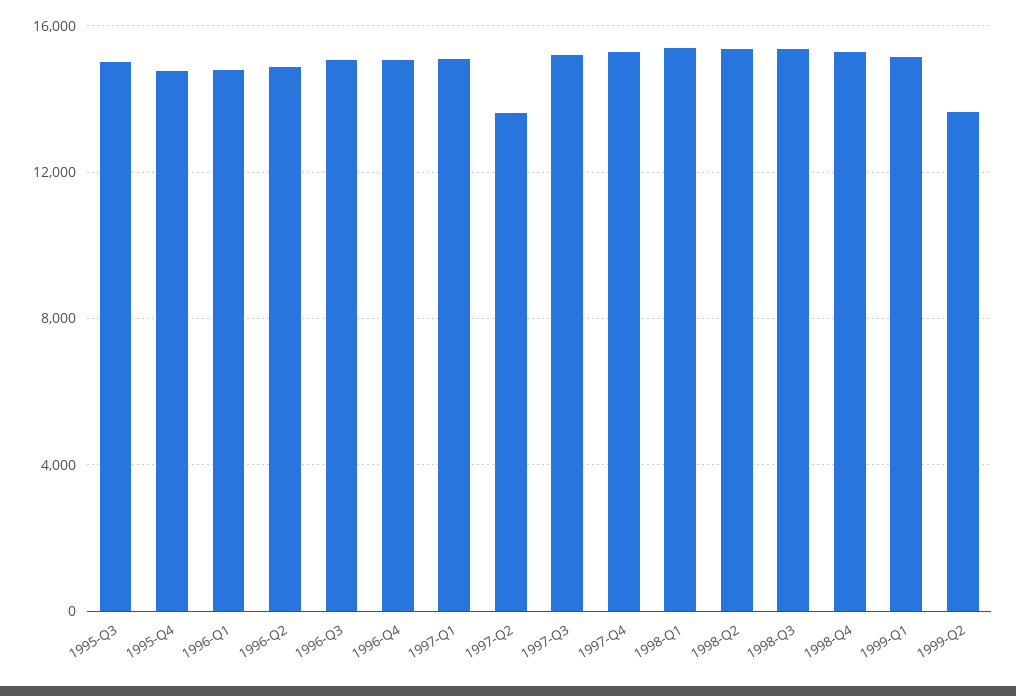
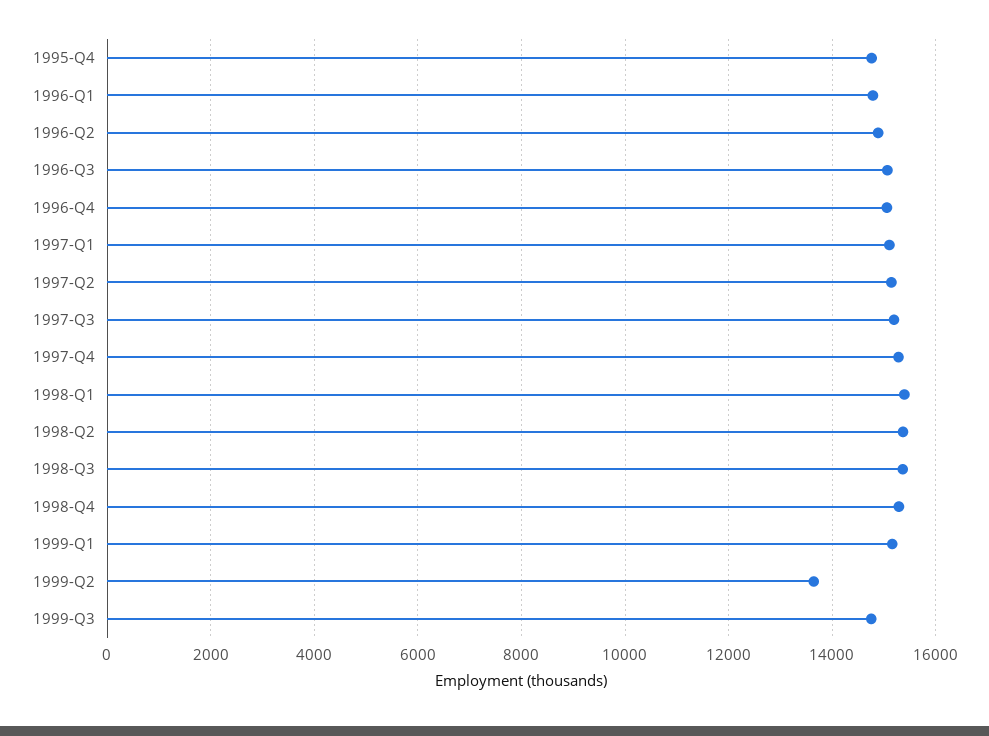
1995-Q3: 15000 -> none
1997-Q2: 13500 -> 15200
1999-Q3: none -> 14800

